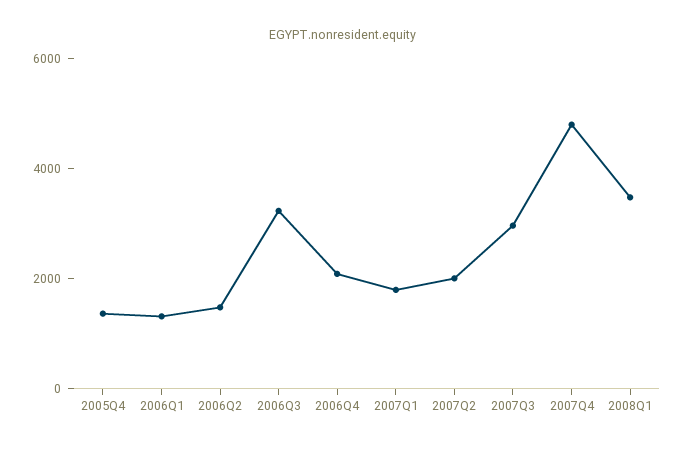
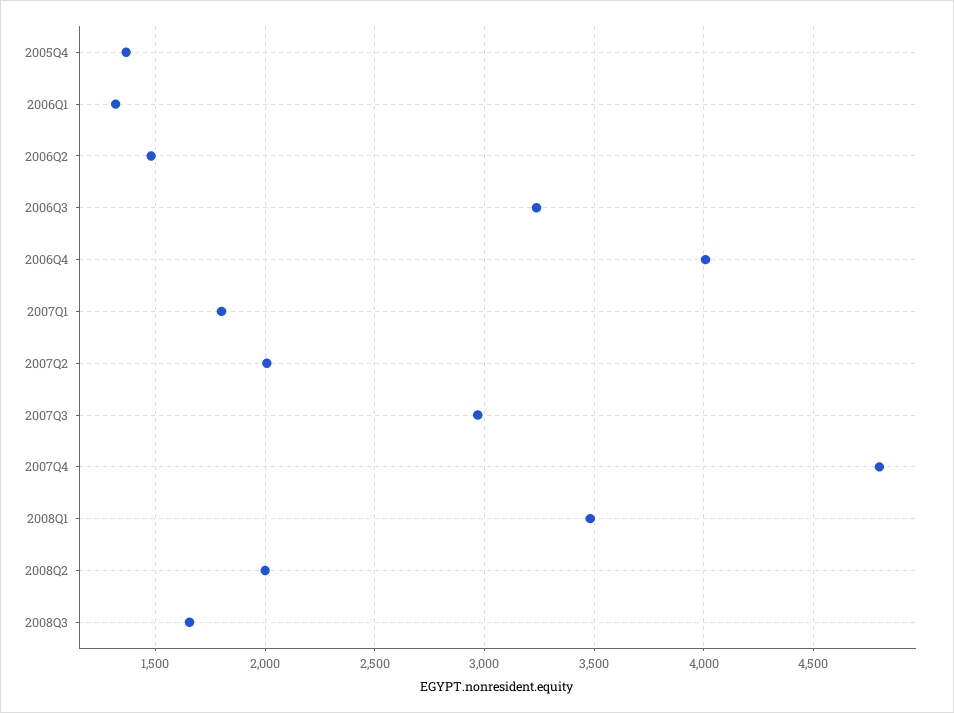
2006Q4: 2000 -> 4000
2008Q2: none -> 2000
2008Q3: none -> 1650

